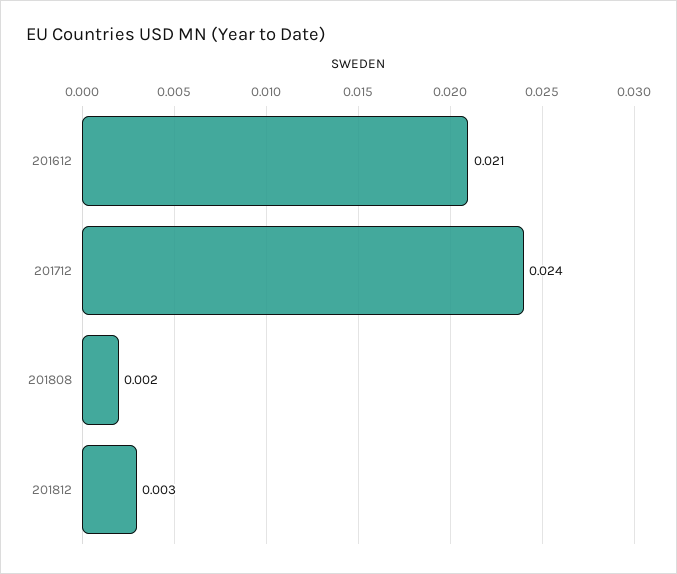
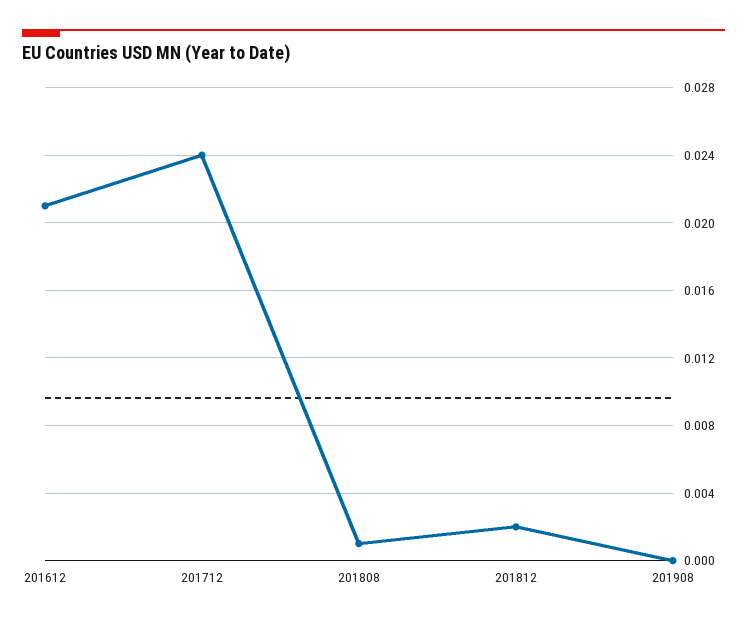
201808: 0.002 -> 0.001
201812: 0.003 -> 0.002
201908: none -> 0

